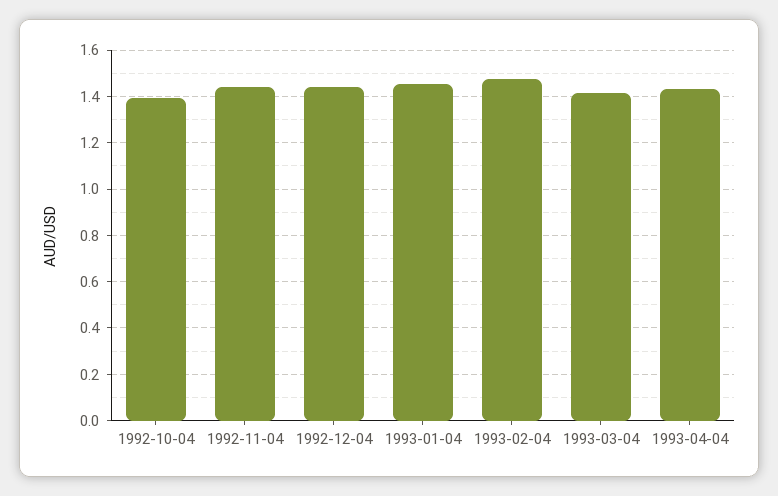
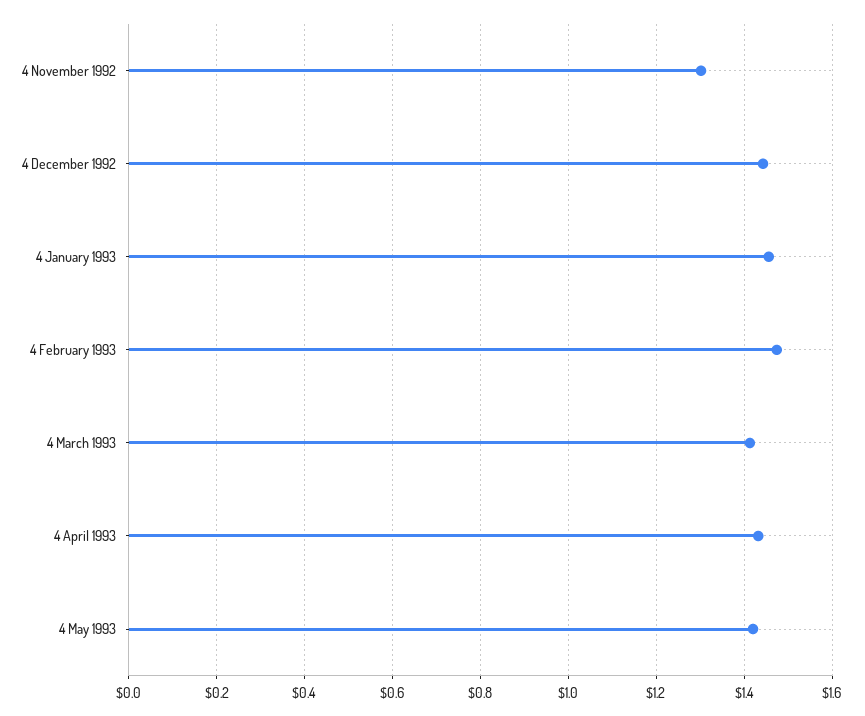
1992-10-04: 1.4 -> none
1992-11-04: 1.45 -> 1.3
4 May 1993: none -> 1.42

